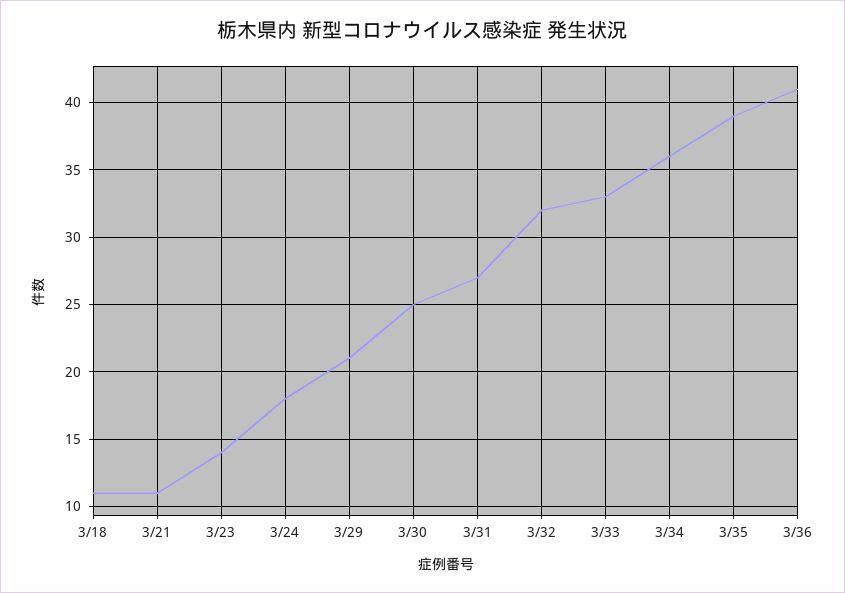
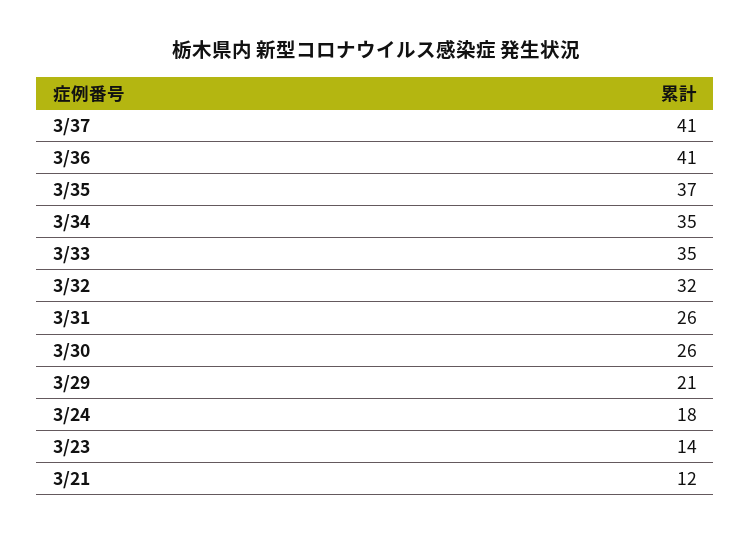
3/18: 11 -> none
3/21: 11 -> 12
3/30: 25 -> 26
3/31: 27 -> 26
3/33: 33 -> 35
3/34: 36 -> 35
3/35: 39 -> 37
3/37: none -> 41

